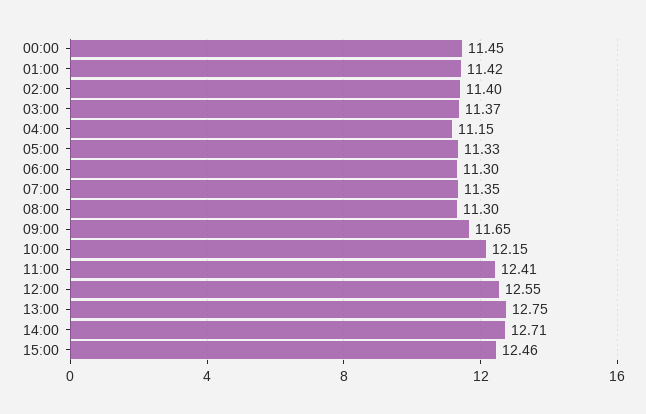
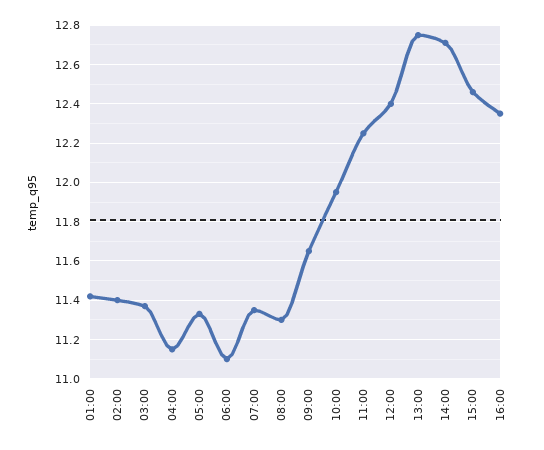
00:00: 11.45 -> none
06:00: 11.3 -> 11.1
10:00: 12.15 -> 11.95
11:00: 12.41 -> 12.25
12:00: 12.55 -> 12.4
16:00: none -> 12.35

